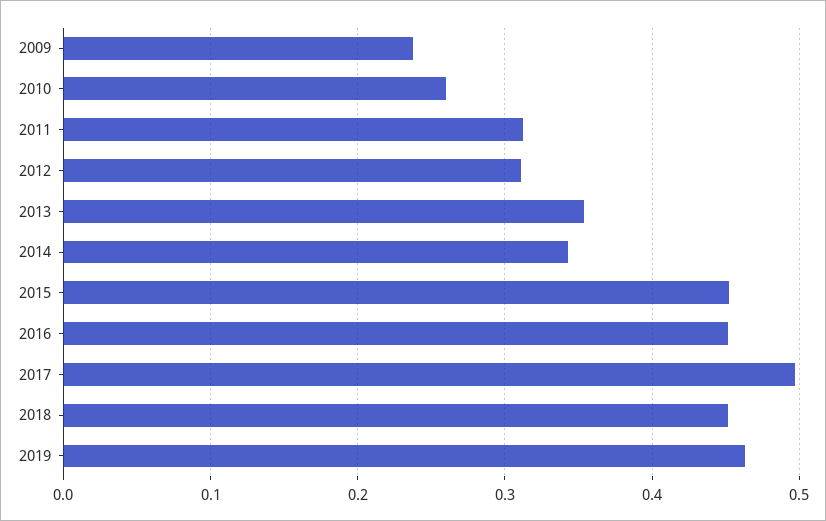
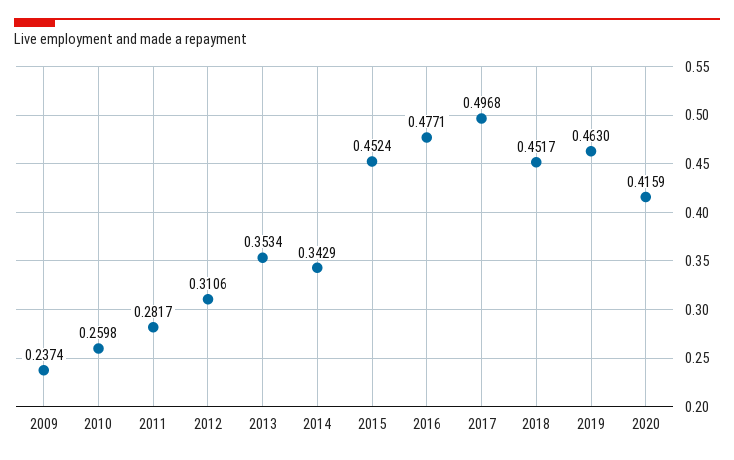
2011: 0.31 -> 0.2817
2016: 0.45 -> 0.4771
2020: none -> 0.4159

